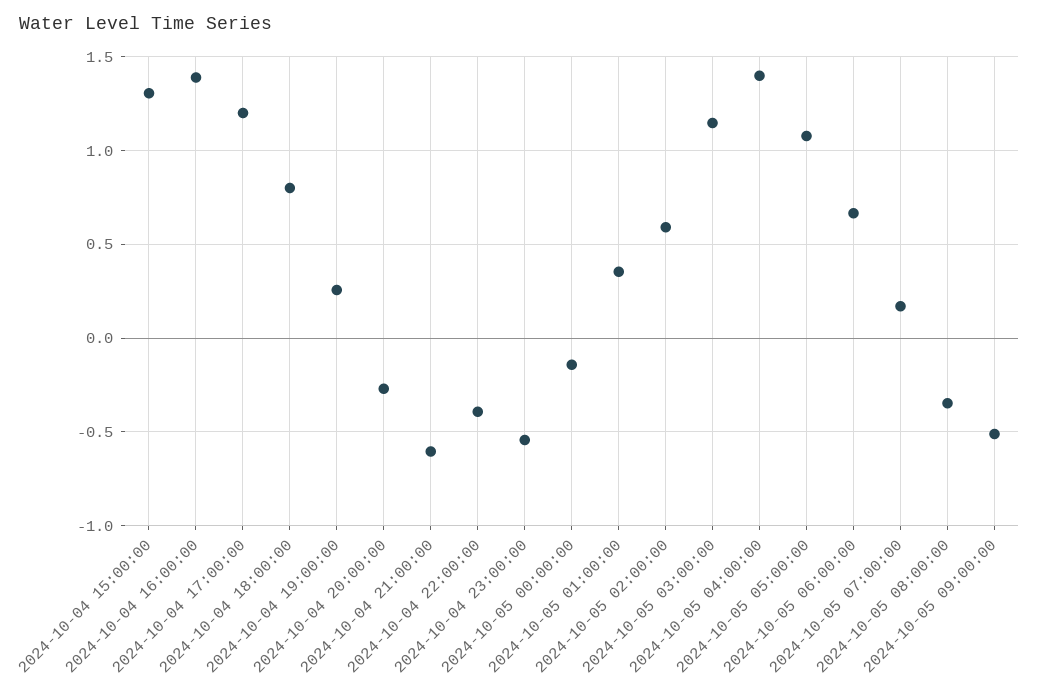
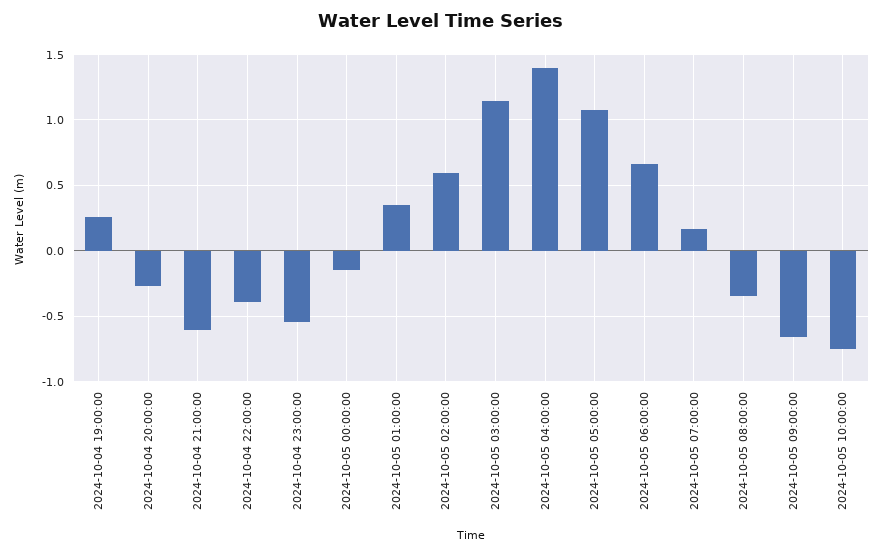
2024-10-04 15:00:00: 1.3 -> none
2024-10-04 16:00:00: 1.4 -> none
2024-10-04 17:00:00: 1.2 -> none
2024-10-04 18:00:00: 0.8 -> none
2024-10-05 09:00:00: -0.5 -> -0.65
2024-10-05 10:00:00: none -> -0.75

